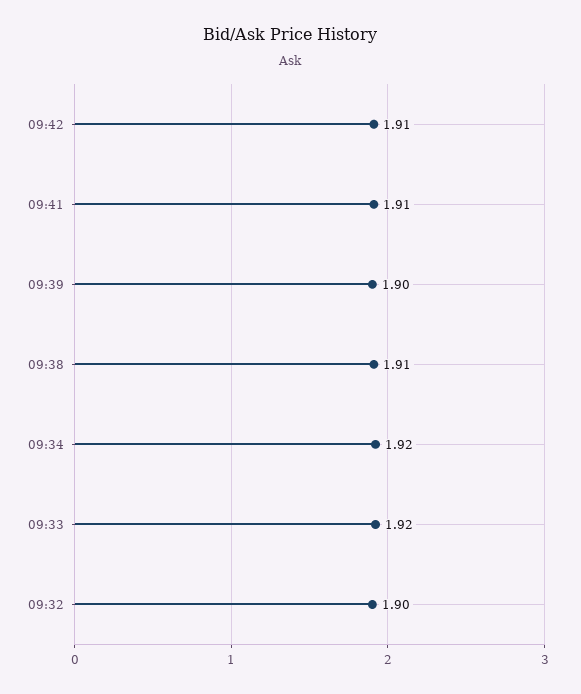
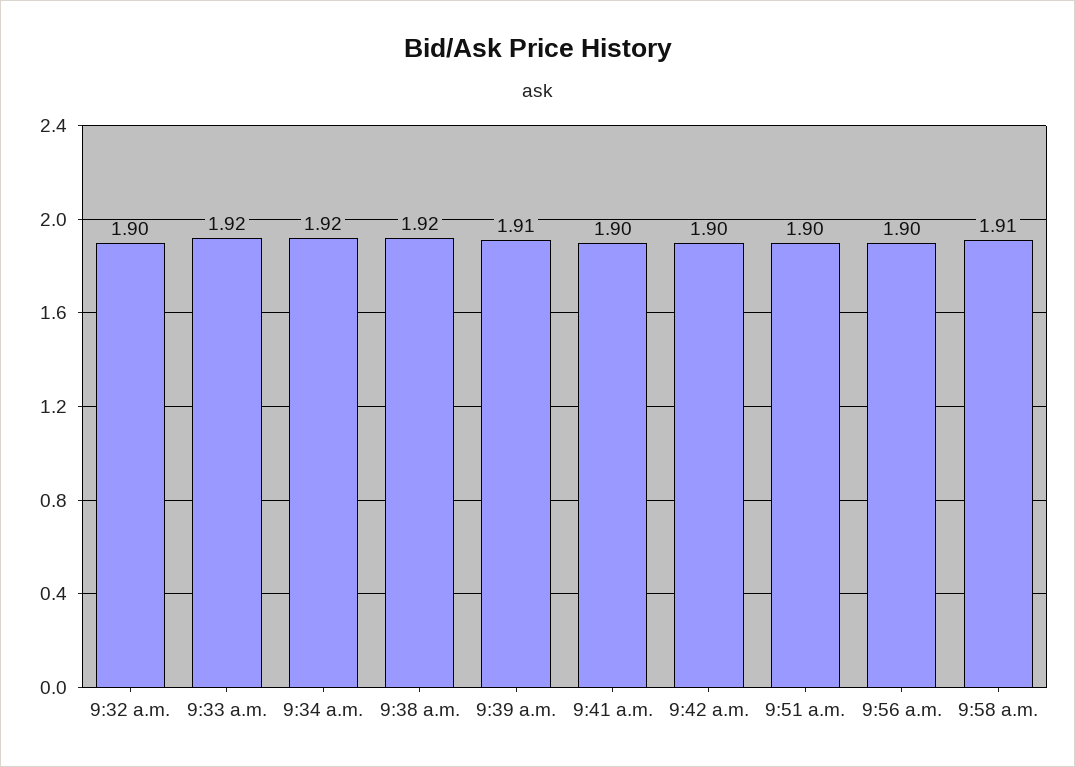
09:42: 1.91 -> 1.9
09:41: 1.91 -> 1.9
09:39: 1.9 -> 1.91
09:38: 1.91 -> 1.92
9:51 a.m.: none -> 1.9
9:56 a.m.: none -> 1.9
9:58 a.m.: none -> 1.91

